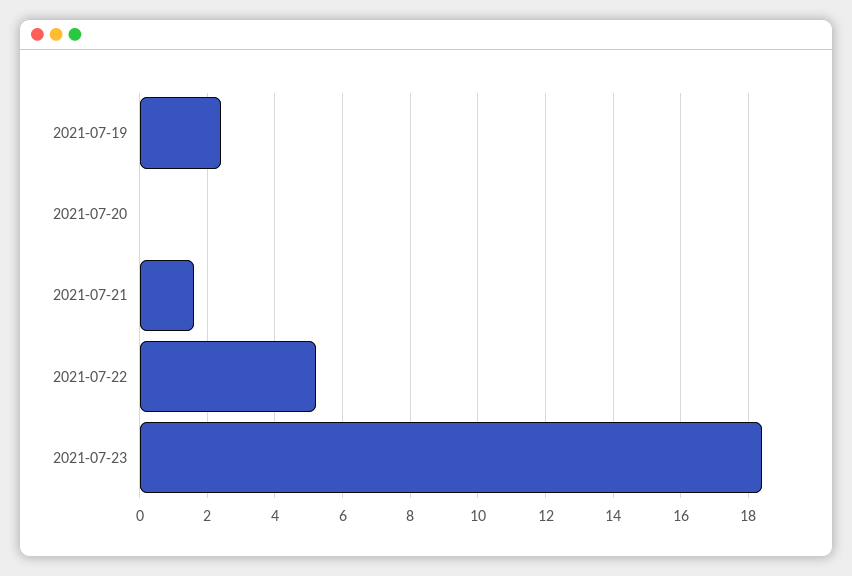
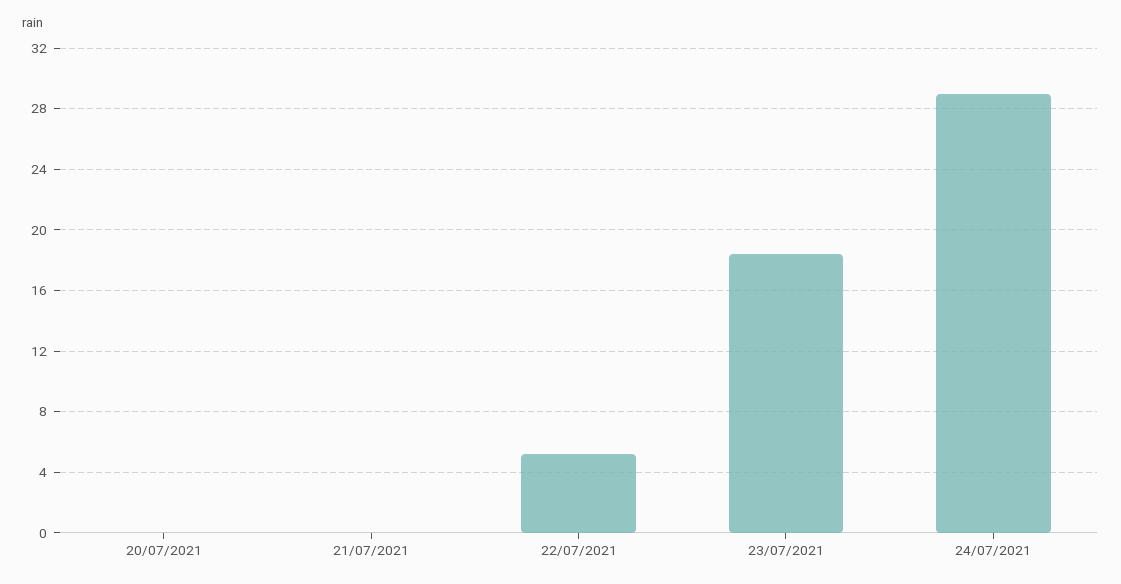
2021-07-19: 2.5 -> none
2021-07-21: 1.5 -> 0
24/07/2021: none -> 29

